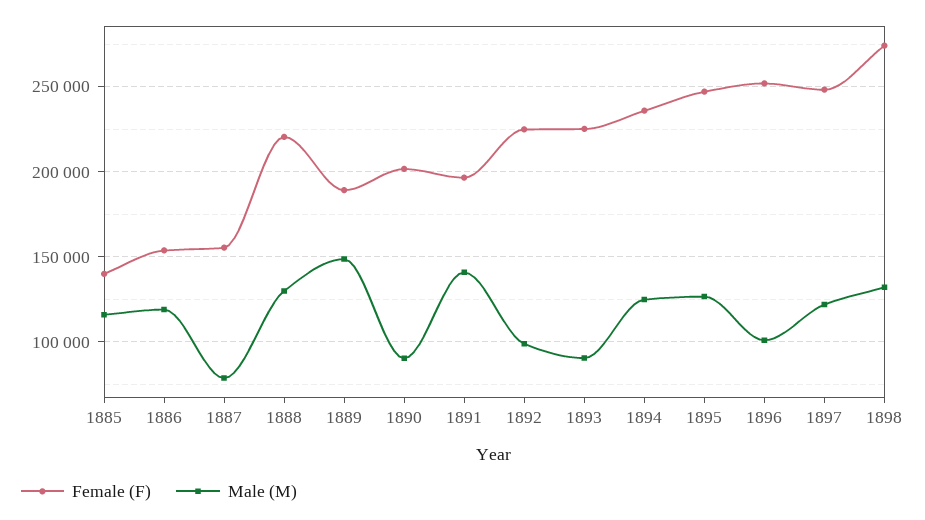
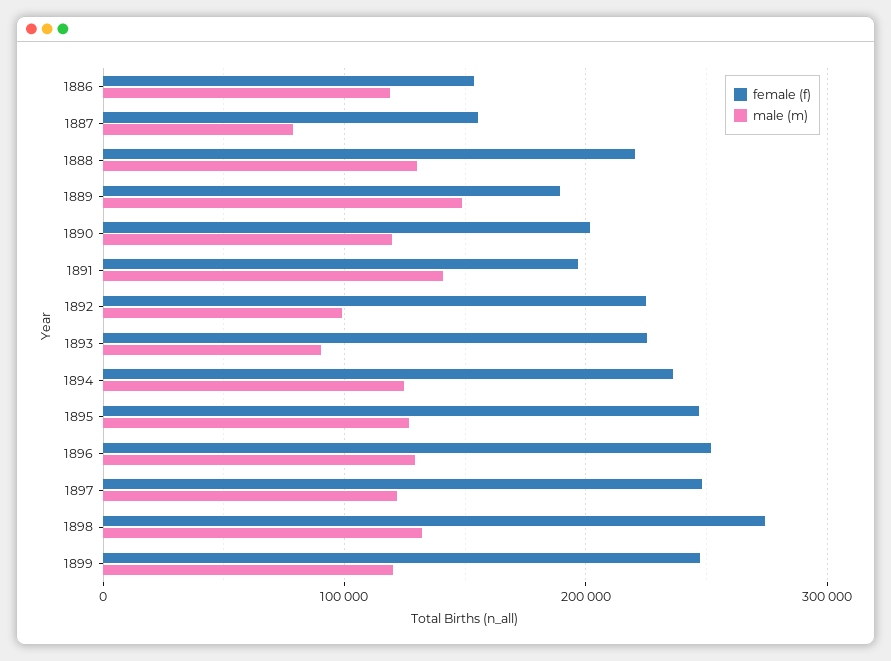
Female (F), 1885: 140000 -> none
Male (M), 1885: 115000 -> none
Male (M), 1890: 90000 -> 120000
Male (M), 1896: 100000 -> 130000
Female (F), 1899: none -> 250000
Male (M), 1899: none -> 120000

